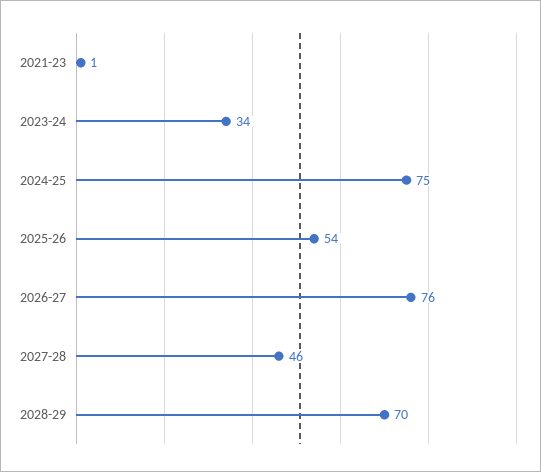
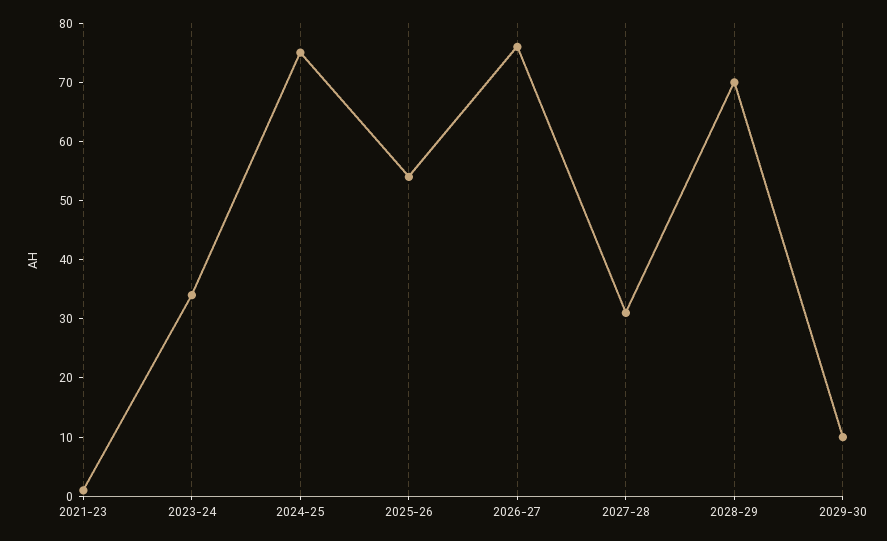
2027-28: 46 -> 30
2029-30: none -> 10

